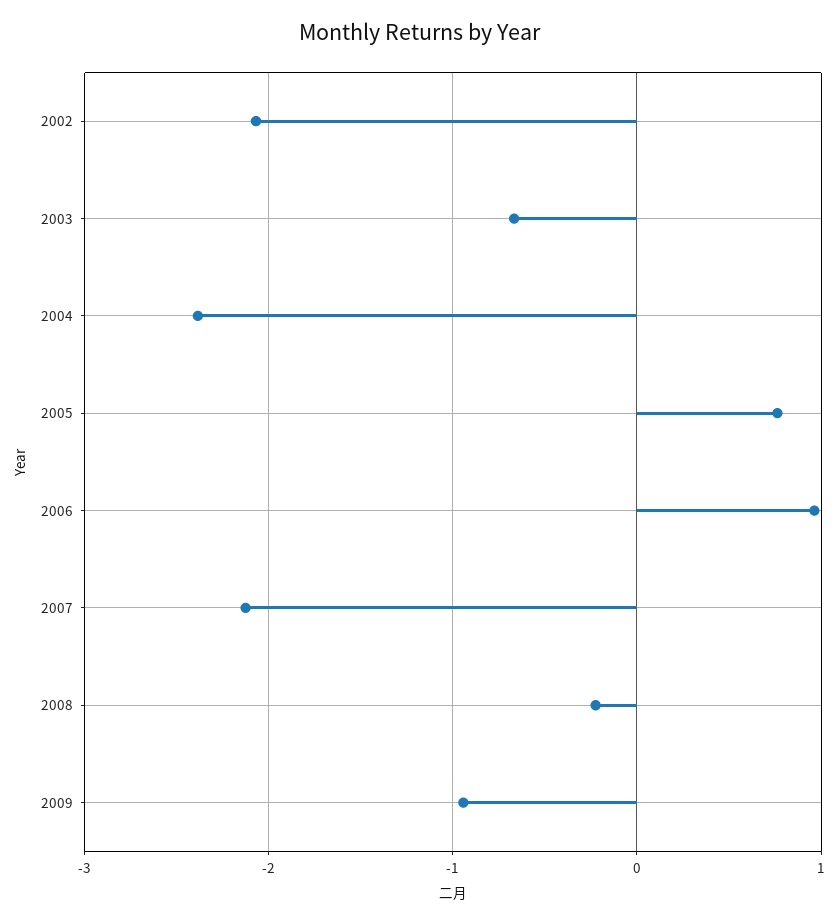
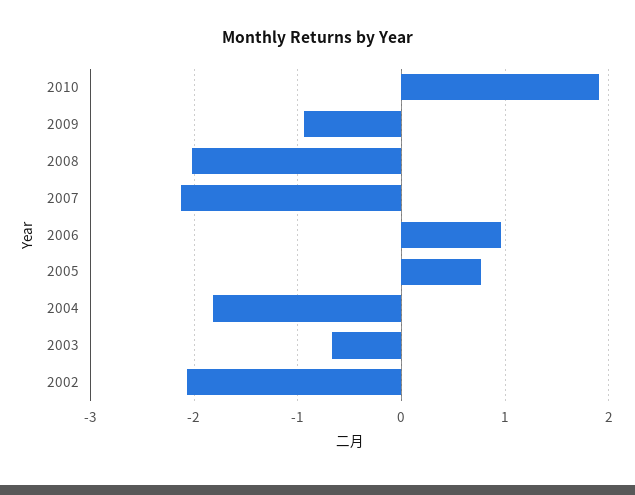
2004: -2.4 -> -1.8
2008: -0.2 -> -2
2010: none -> 1.9

